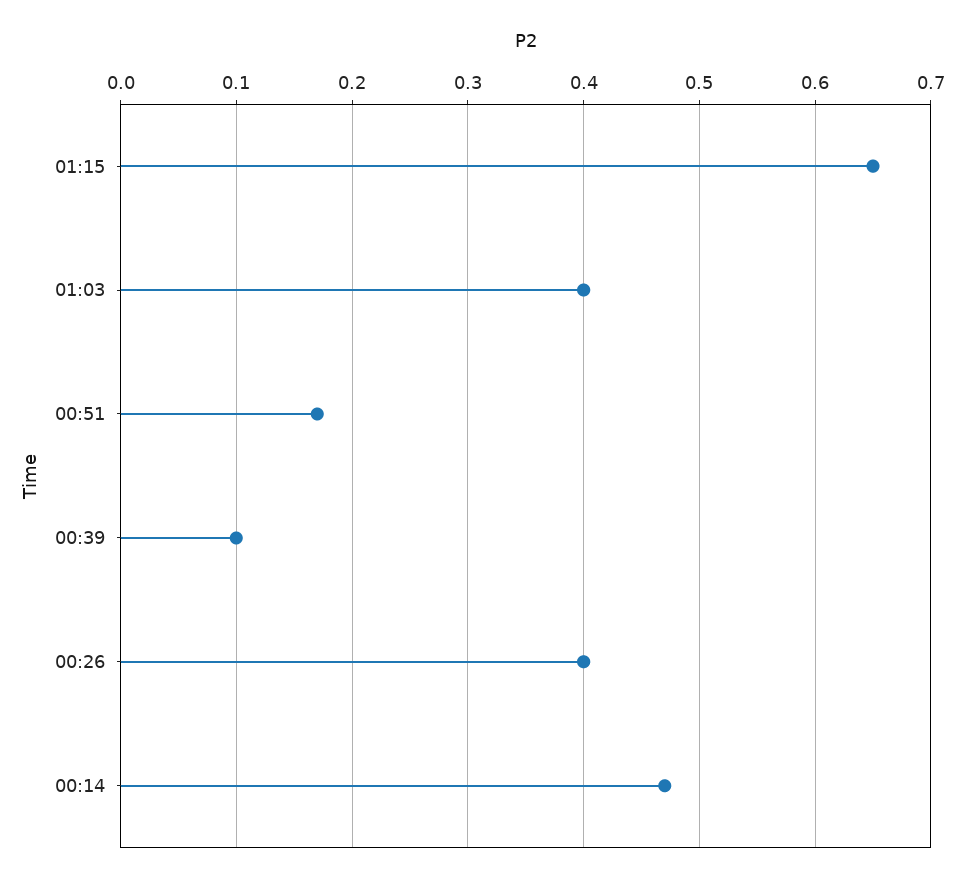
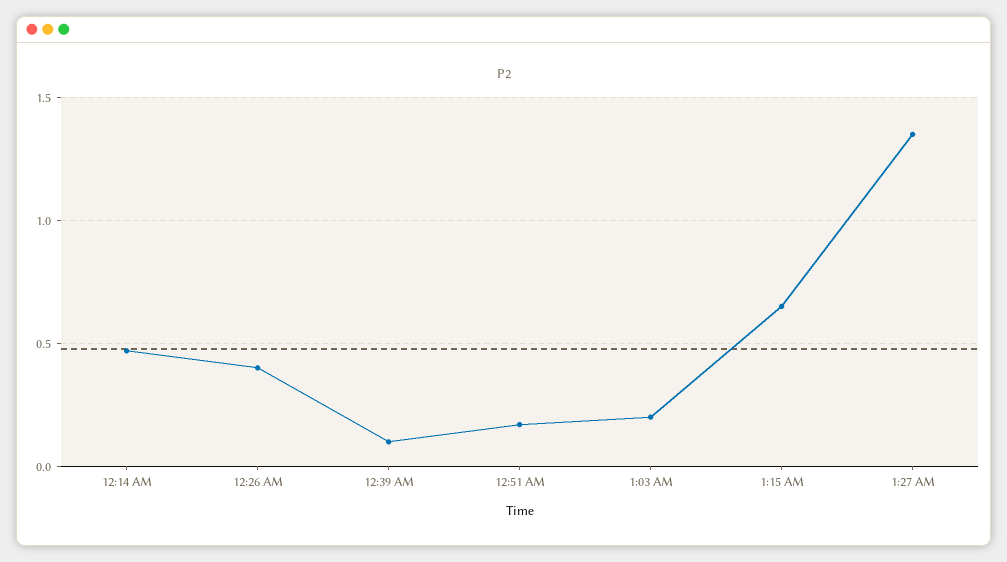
01:03: 0.4 -> 0.2
1:27 AM: none -> 1.35

